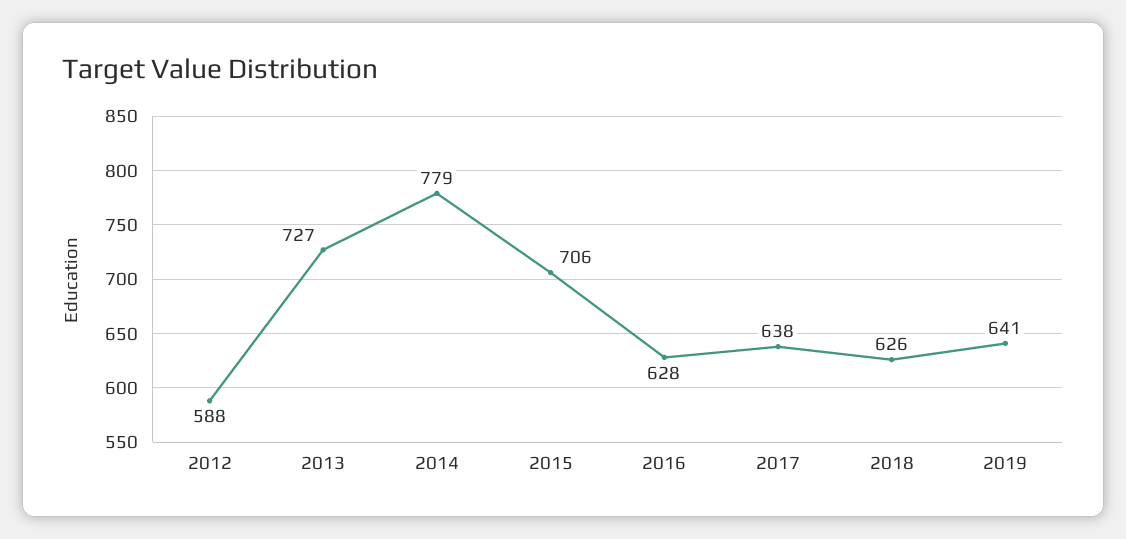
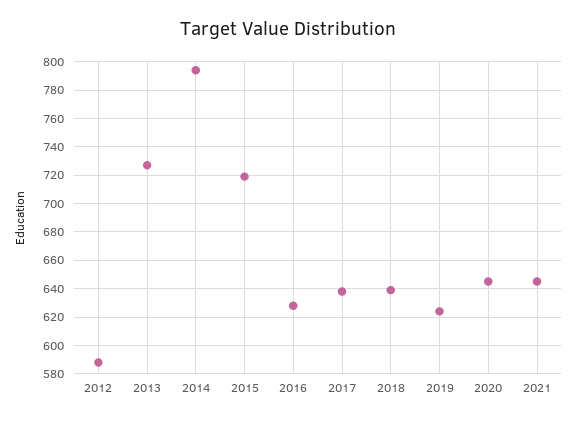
2014: 779 -> 795
2015: 706 -> 720
2018: 626 -> 640
2019: 641 -> 625
2020: none -> 645
2021: none -> 645

